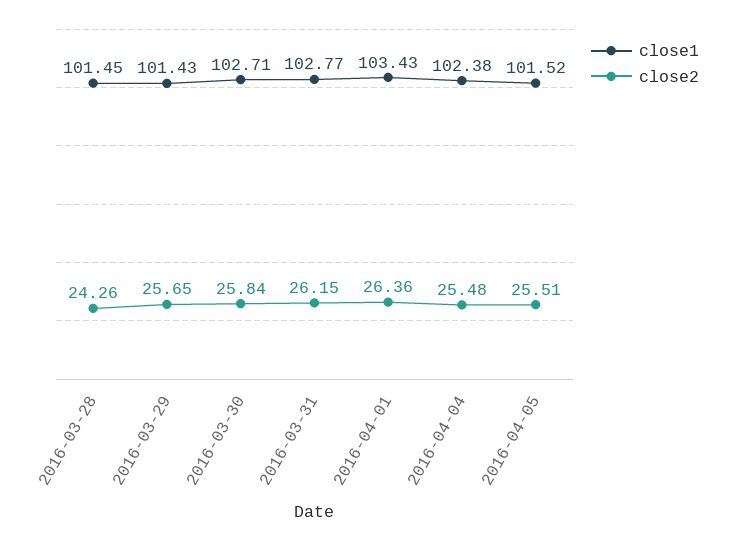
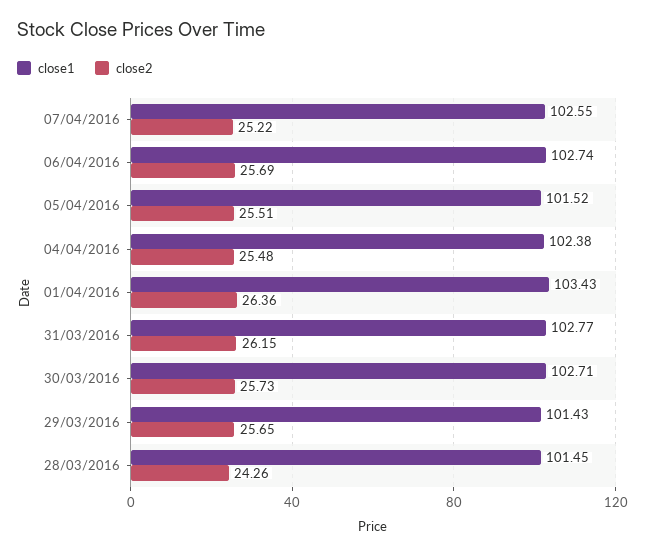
close2, 2016-03-30: 25.84 -> 25.73
close1, 07/04/2016: none -> 102.55
close2, 07/04/2016: none -> 25.22
close1, 06/04/2016: none -> 102.74
close2, 06/04/2016: none -> 25.69

